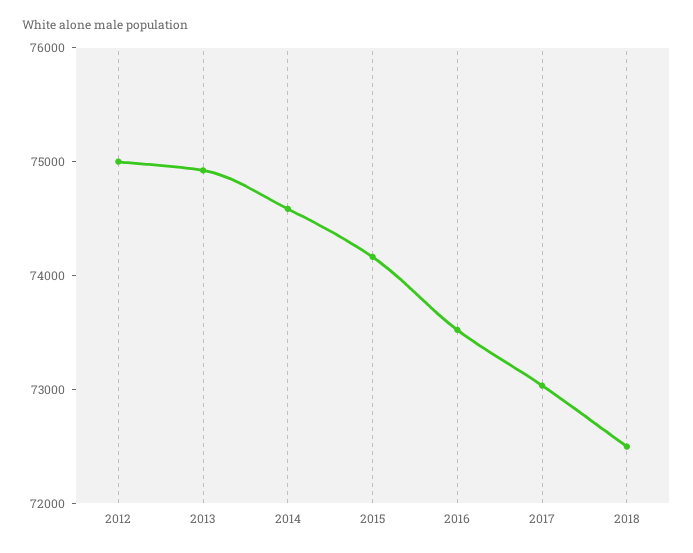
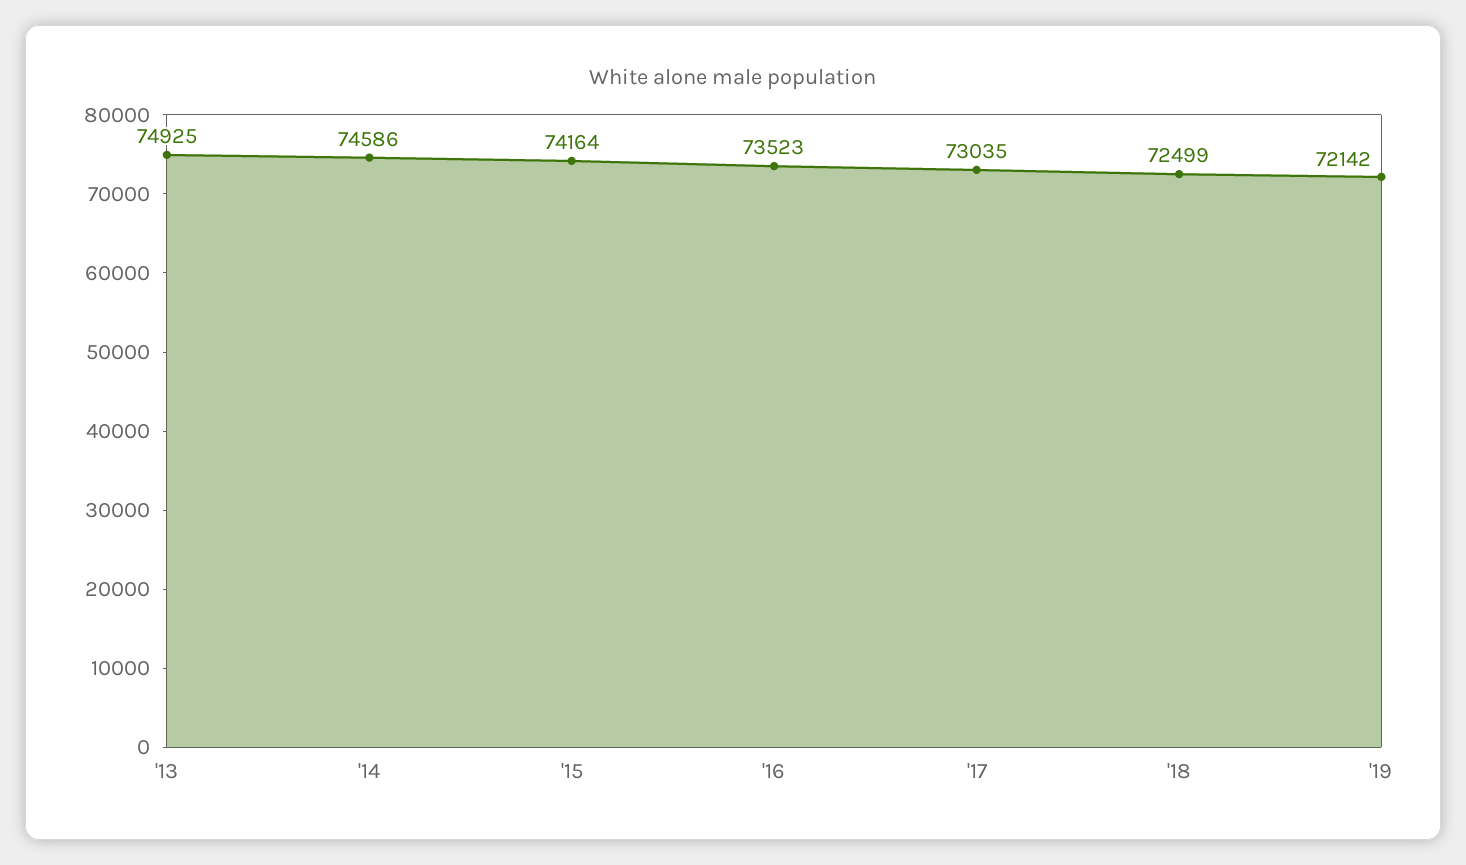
2012: 75000 -> none
'19: none -> 72142

